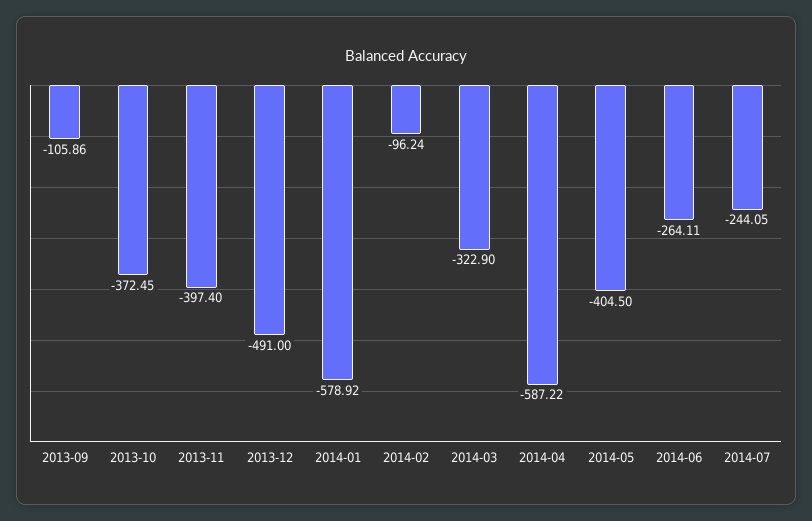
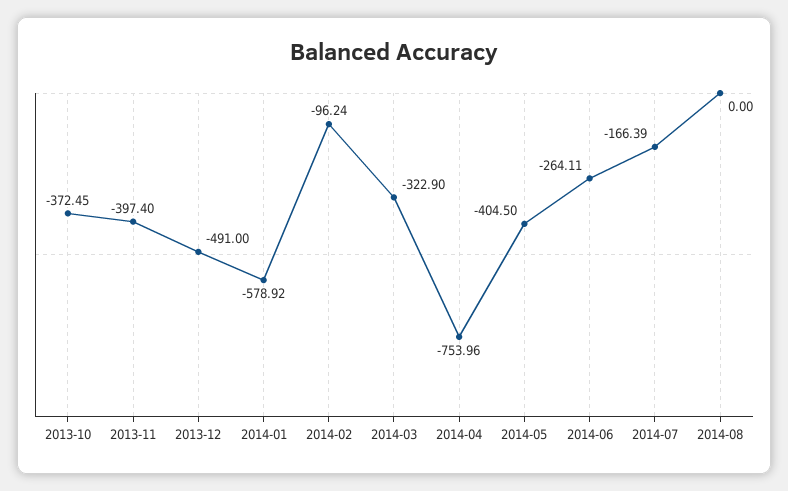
2013-09: -105.86 -> none
2014-04: -587.22 -> -753.96
2014-07: -244.05 -> -166.39
2014-08: none -> 0

